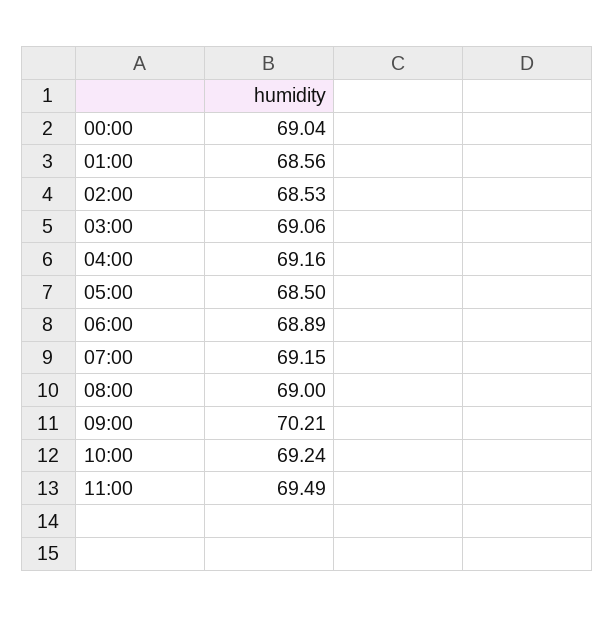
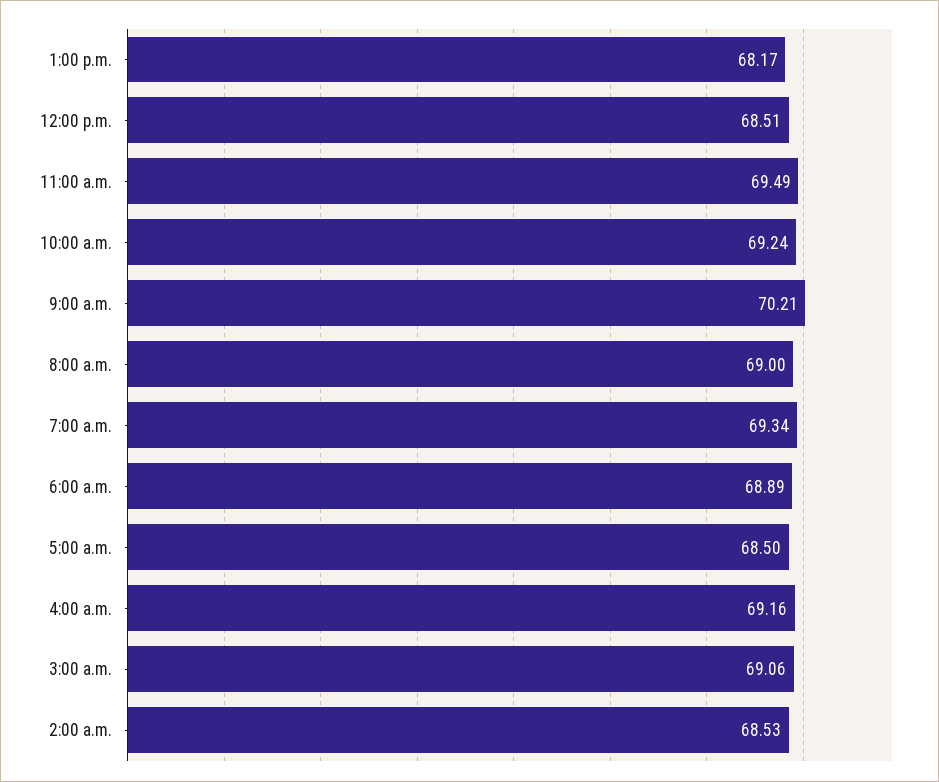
00:00: 69.04 -> none
01:00: 68.56 -> none
07:00: 69.15 -> 69.34
1:00 p.m.: none -> 68.17
12:00 p.m.: none -> 68.51

